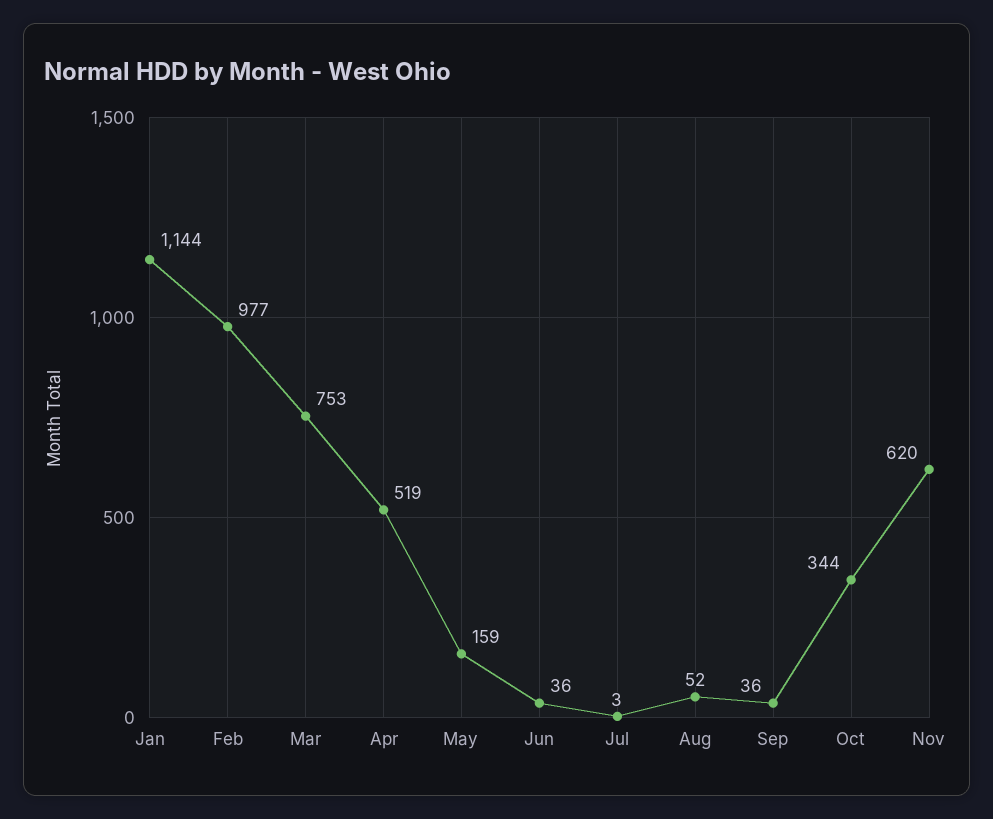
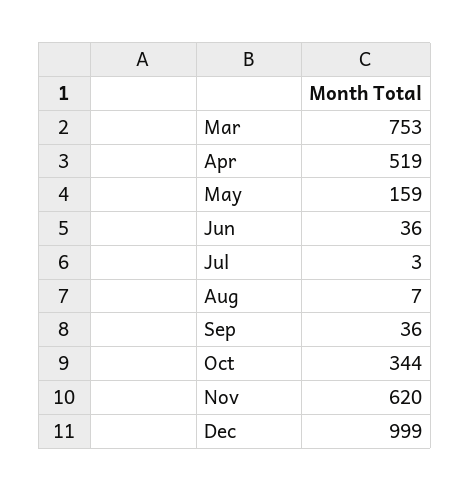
Jan: 1144 -> none
Feb: 977 -> none
Aug: 52 -> 7
Dec: none -> 999

